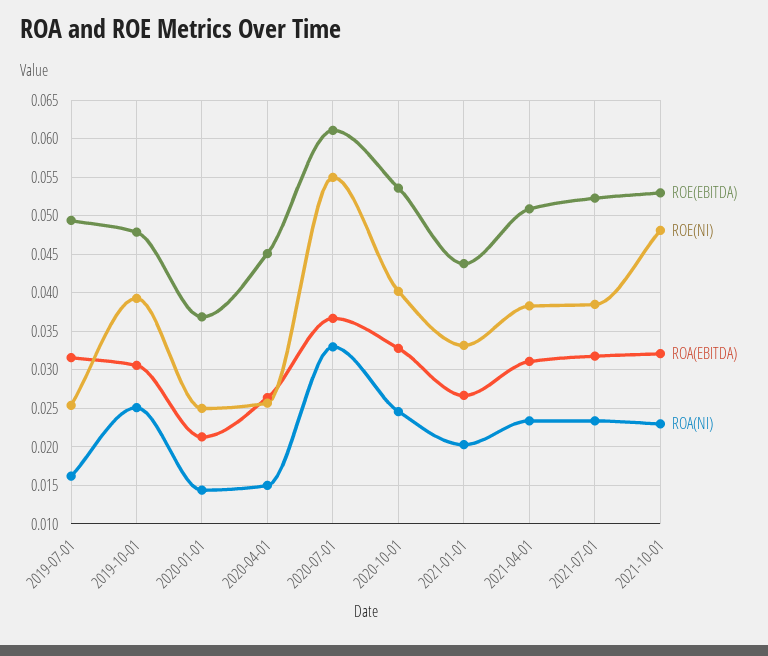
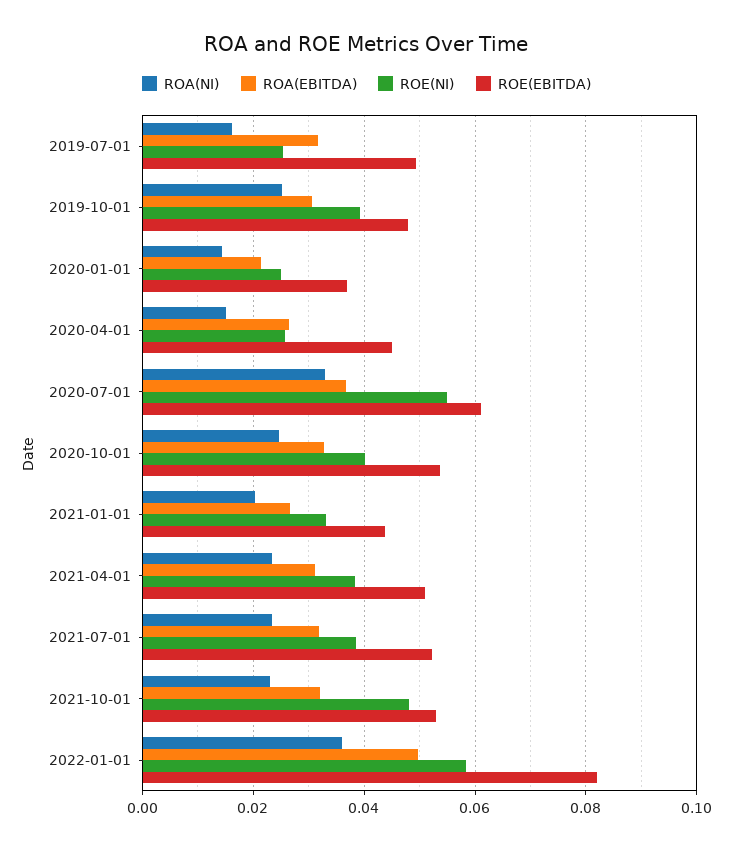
ROA(NI), 2022-01-01: none -> 0.036
ROA(EBITDA), 2022-01-01: none -> 0.05
ROE(NI), 2022-01-01: none -> 0.058
ROE(EBITDA), 2022-01-01: none -> 0.082

